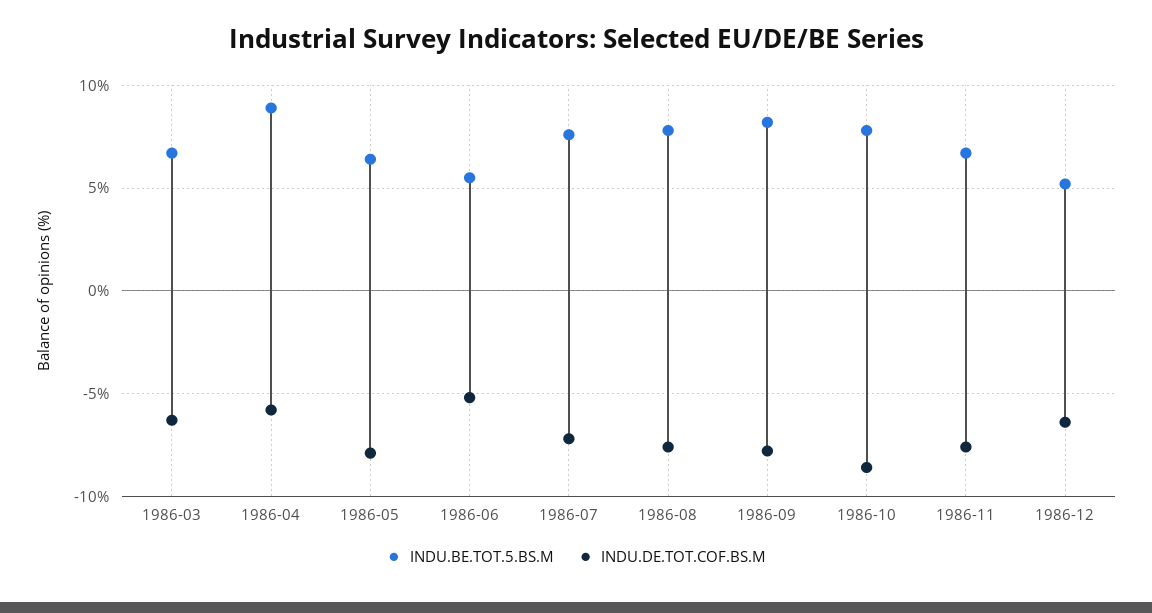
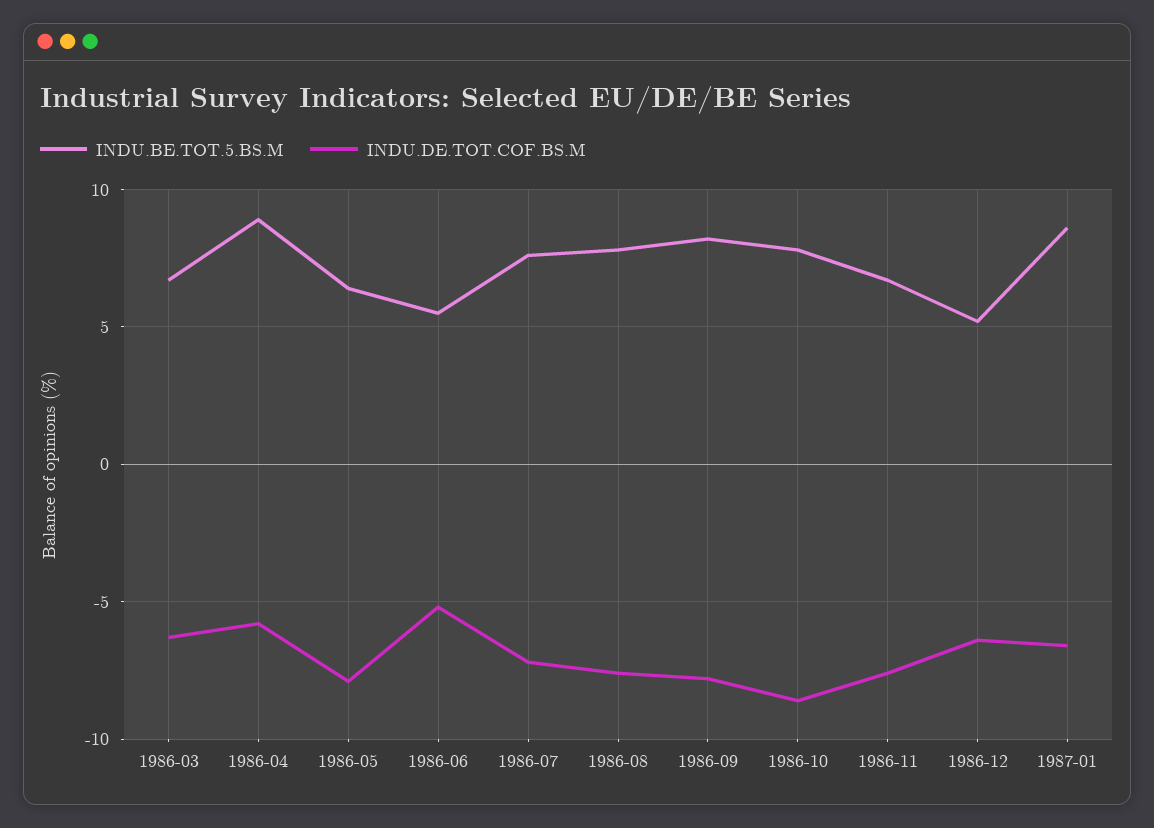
INDU.BE.TOT.5.BS.M, 1987-01: none -> 8.5
INDU.DE.TOT.COF.BS.M, 1987-01: none -> -6.5

